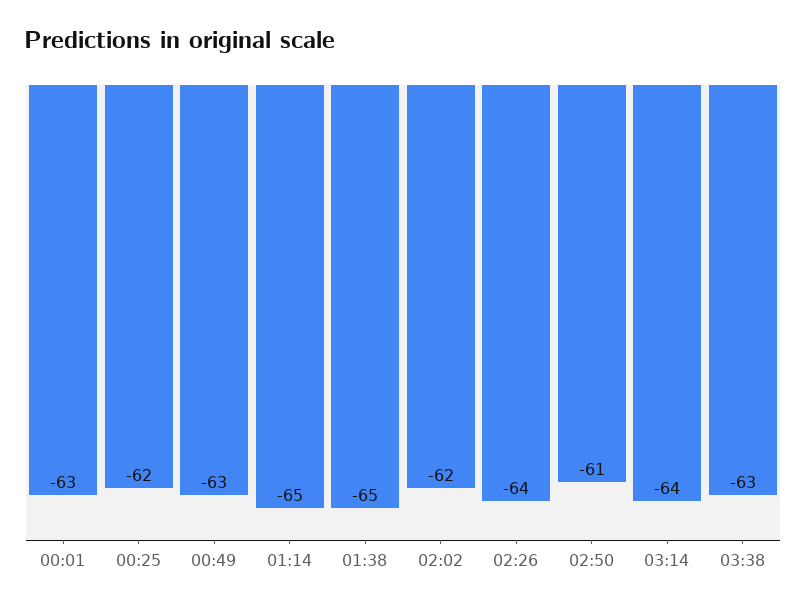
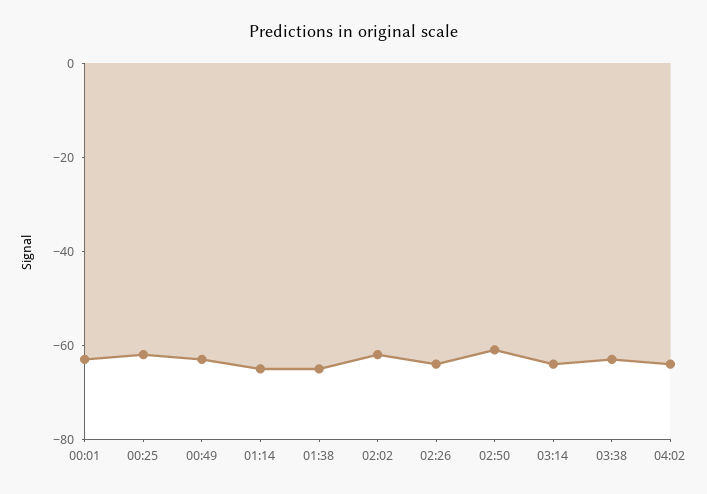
04:02: none -> -65

